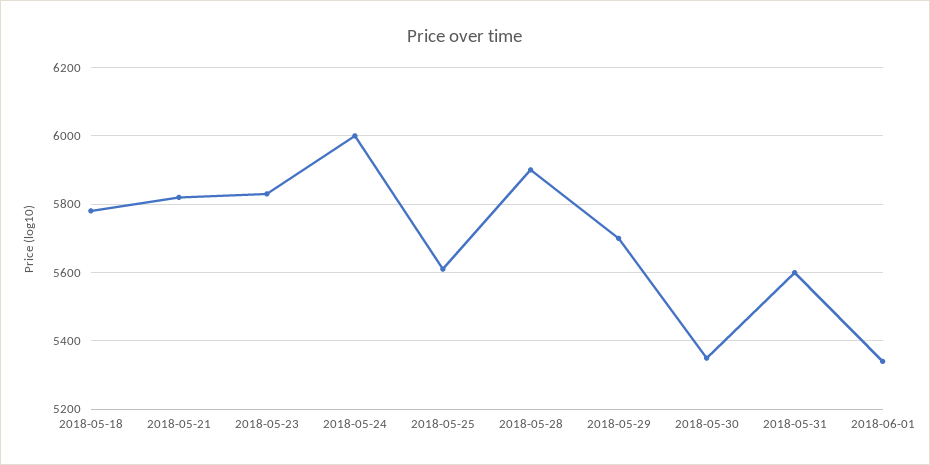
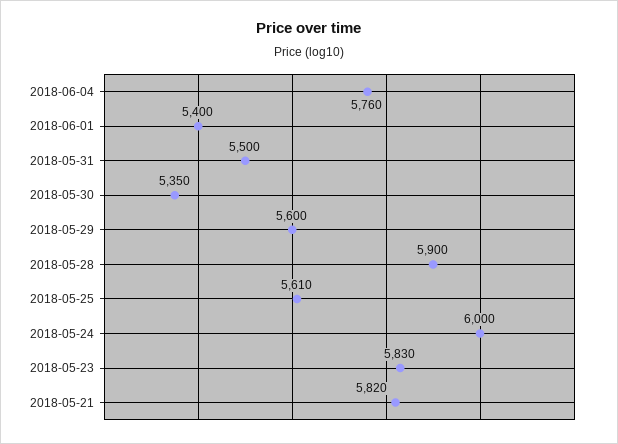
2018-05-18: 5780 -> none
2018-05-29: 5700 -> 5600
2018-05-31: 5600 -> 5500
2018-06-01: 5340 -> 5400
2018-06-04: none -> 5760

